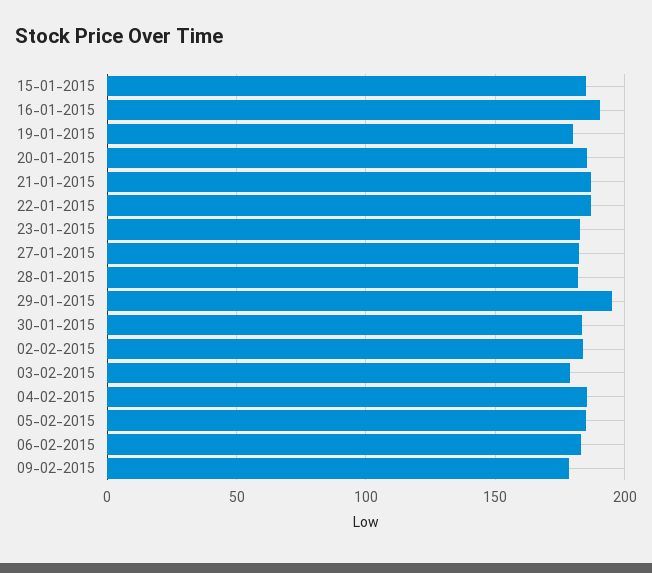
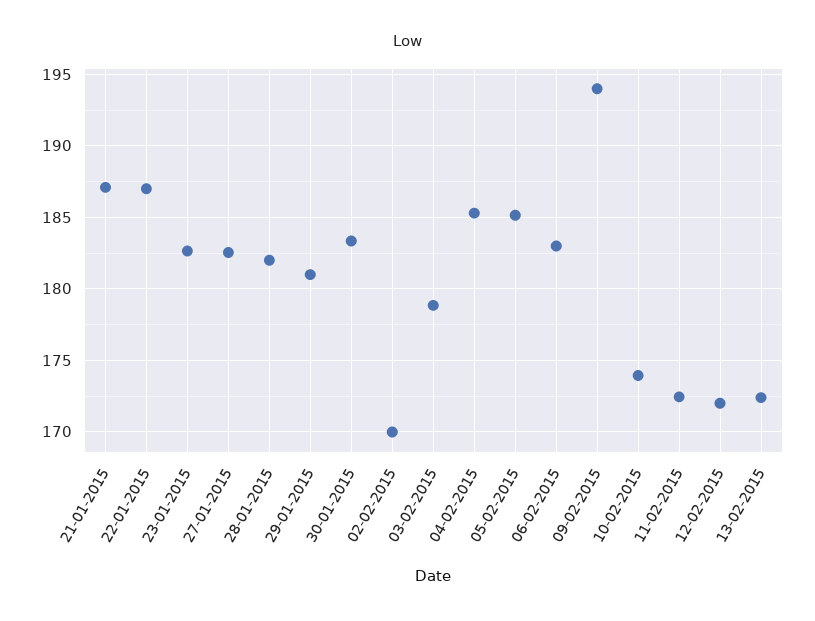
15-01-2015: 185 -> none
16-01-2015: 190 -> none
19-01-2015: 180 -> none
20-01-2015: 185 -> none
29-01-2015: 195 -> 181
02-02-2015: 185 -> 170
09-02-2015: 180 -> 194
10-02-2015: none -> 174
11-02-2015: none -> 172.5
12-02-2015: none -> 172
13-02-2015: none -> 172.5

